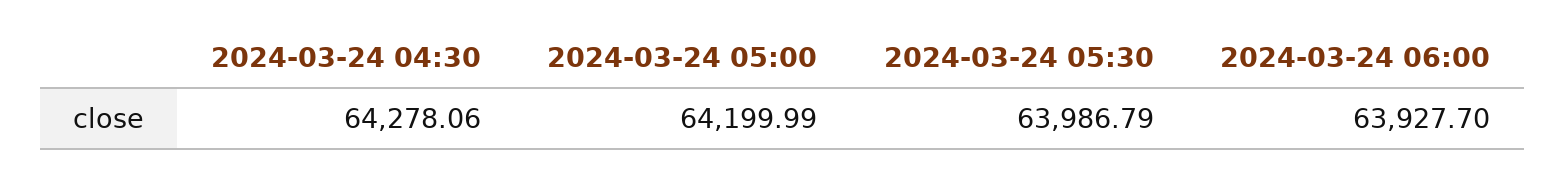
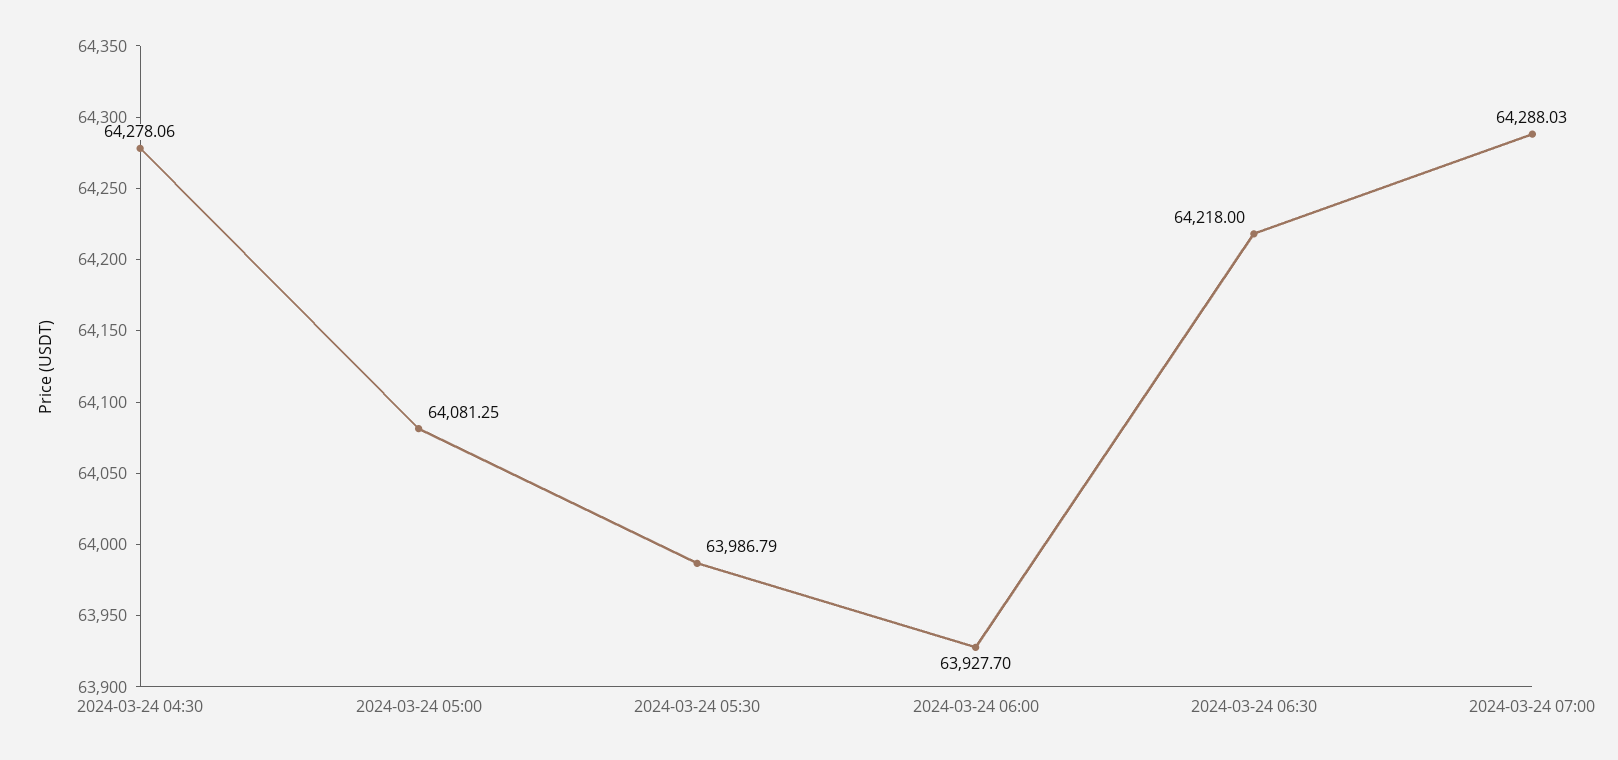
2024-03-24 05:00: 64199.99 -> 64081.25
2024-03-24 06:30: none -> 64218
2024-03-24 07:00: none -> 64288.03

